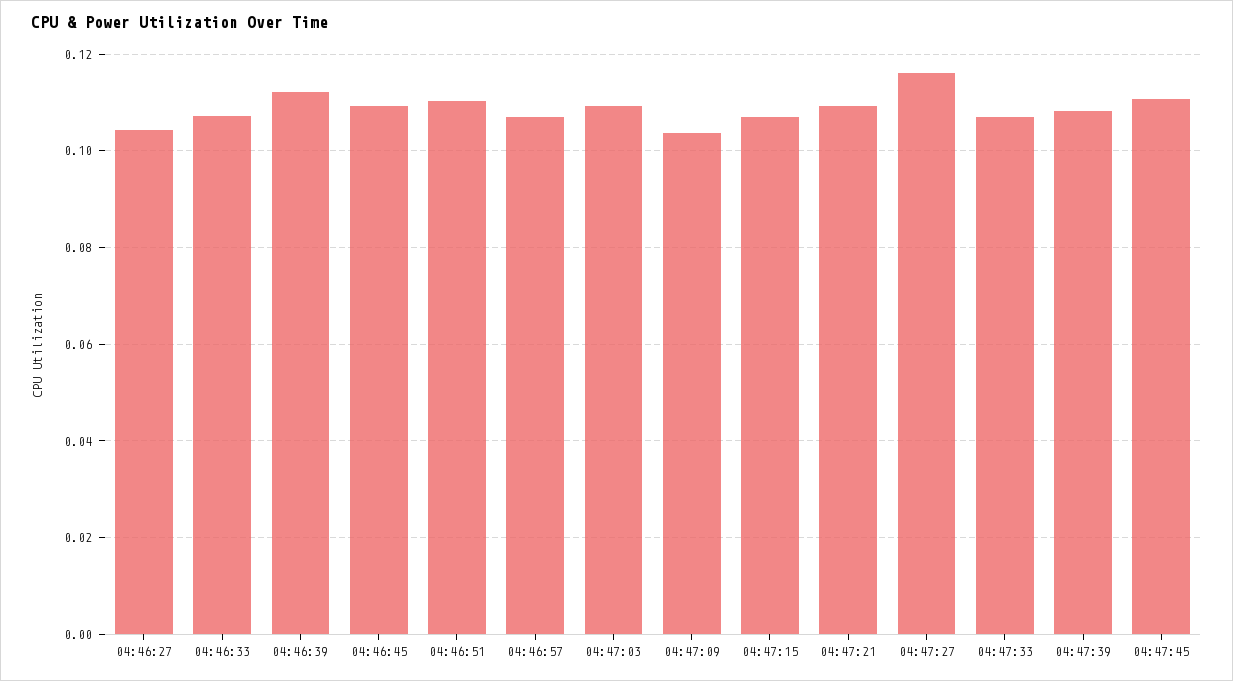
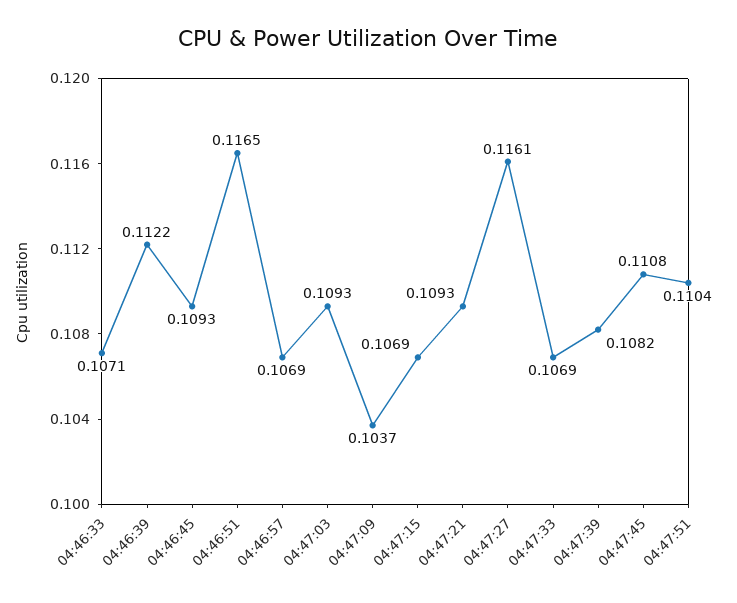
04:46:27: 0.104 -> none
04:46:51: 0.11 -> 0.1165
04:47:51: none -> 0.1104

